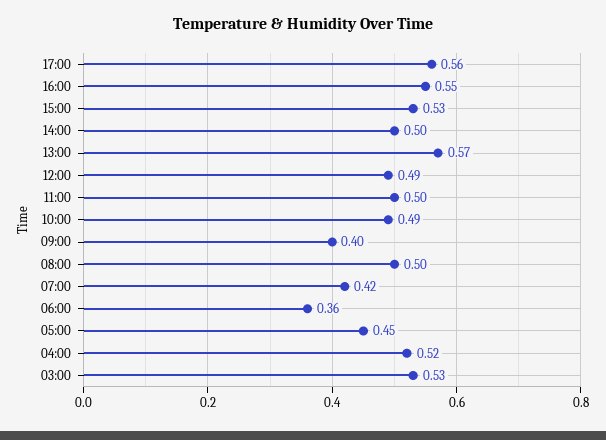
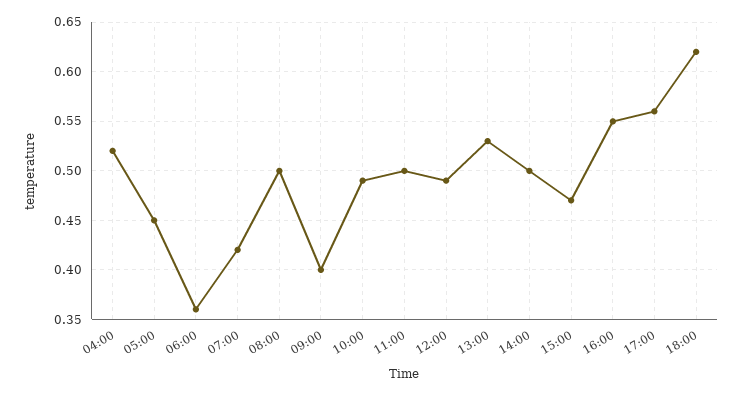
15:00: 0.53 -> 0.47
13:00: 0.57 -> 0.53
03:00: 0.53 -> none
18:00: none -> 0.62

